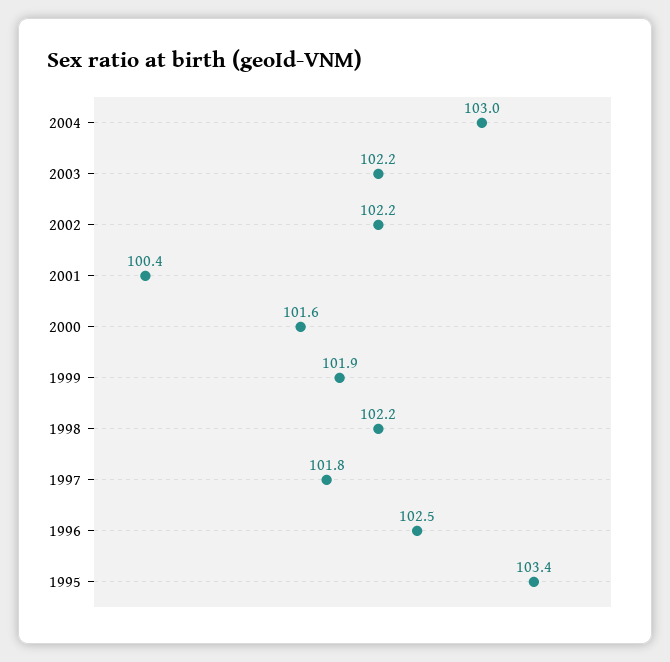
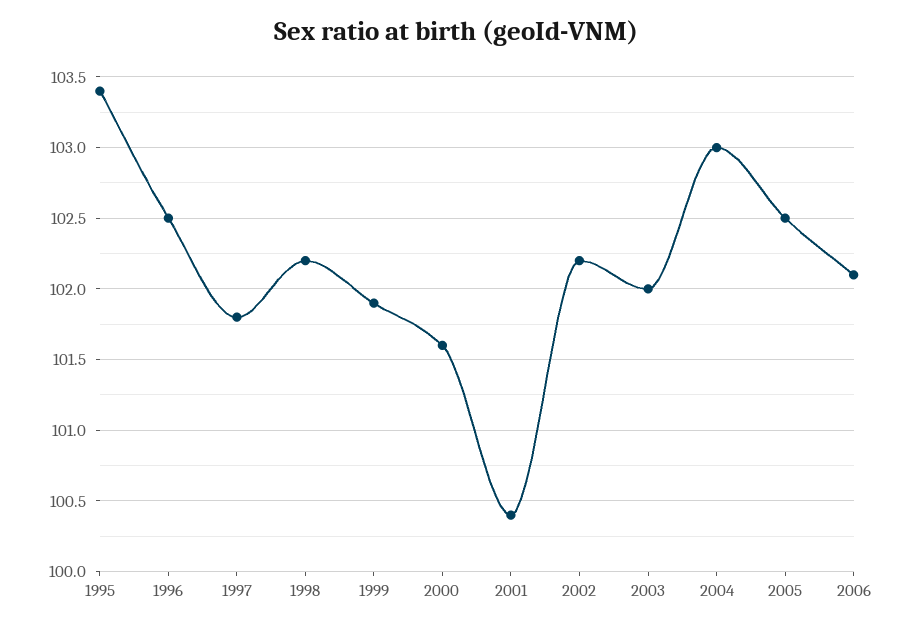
2003: 102.2 -> 102
2005: none -> 102.5
2006: none -> 102.1

